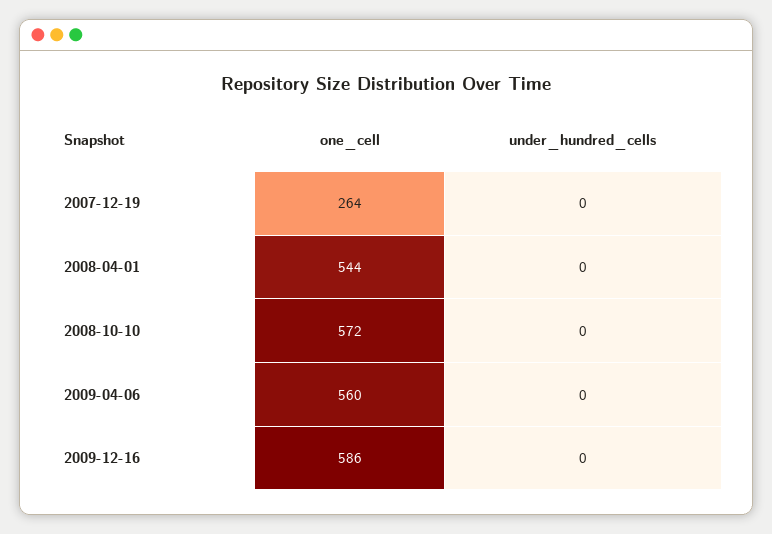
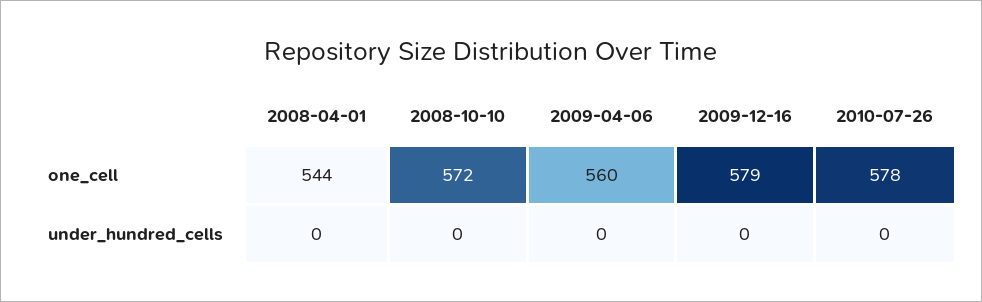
one_cell, 2007-12-19: 264 -> none
under_hundred_cells, 2007-12-19: 0 -> none
one_cell, 2009-12-16: 586 -> 579
one_cell, 2010-07-26: none -> 578
under_hundred_cells, 2010-07-26: none -> 0

